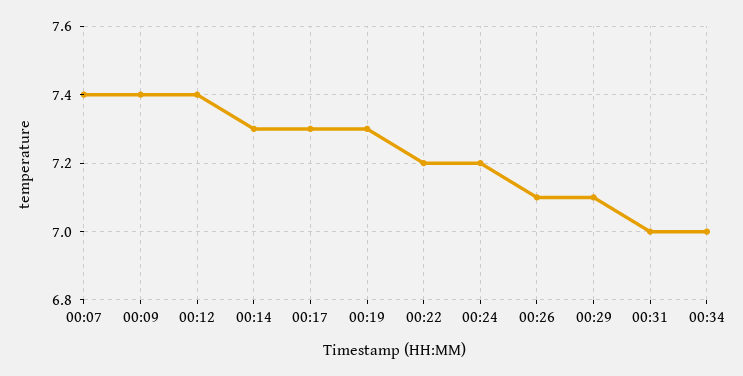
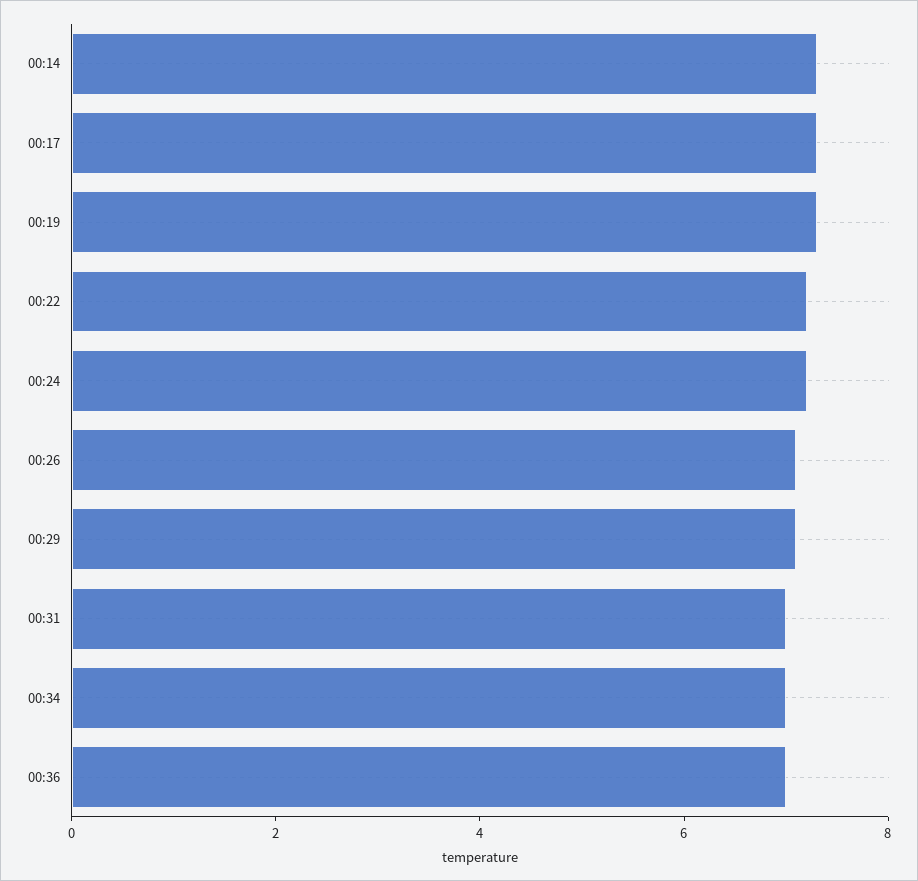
00:07: 7.4 -> none
00:09: 7.4 -> none
00:12: 7.4 -> none
00:36: none -> 7

